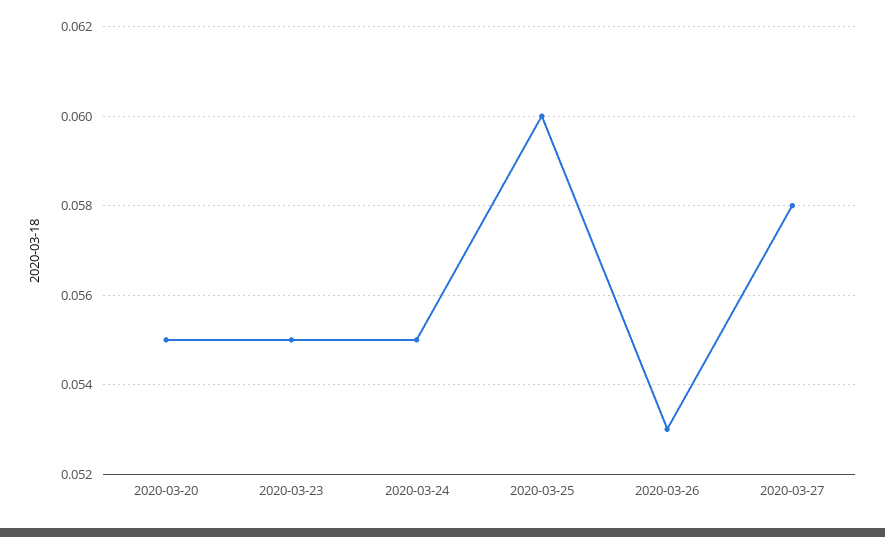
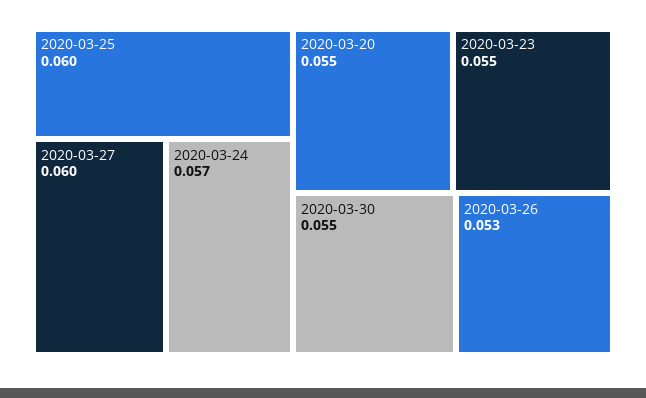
2020-03-24: 0.055 -> 0.057
2020-03-27: 0.058 -> 0.06
2020-03-30: none -> 0.055

